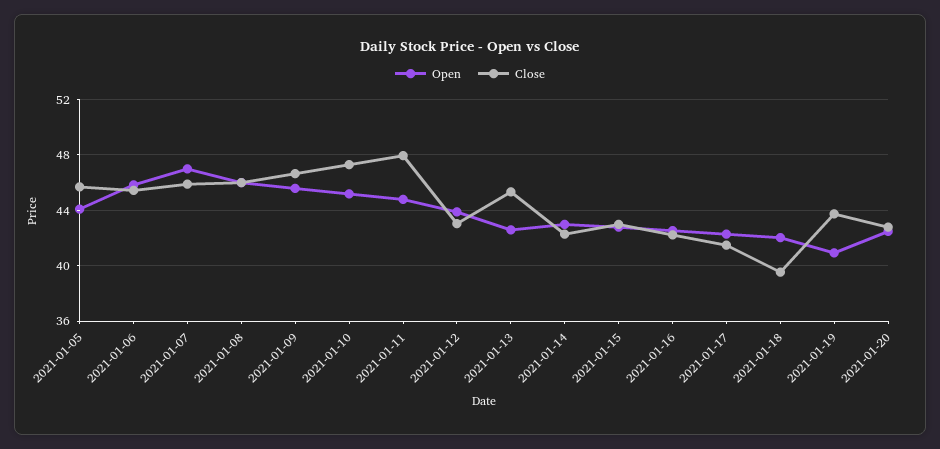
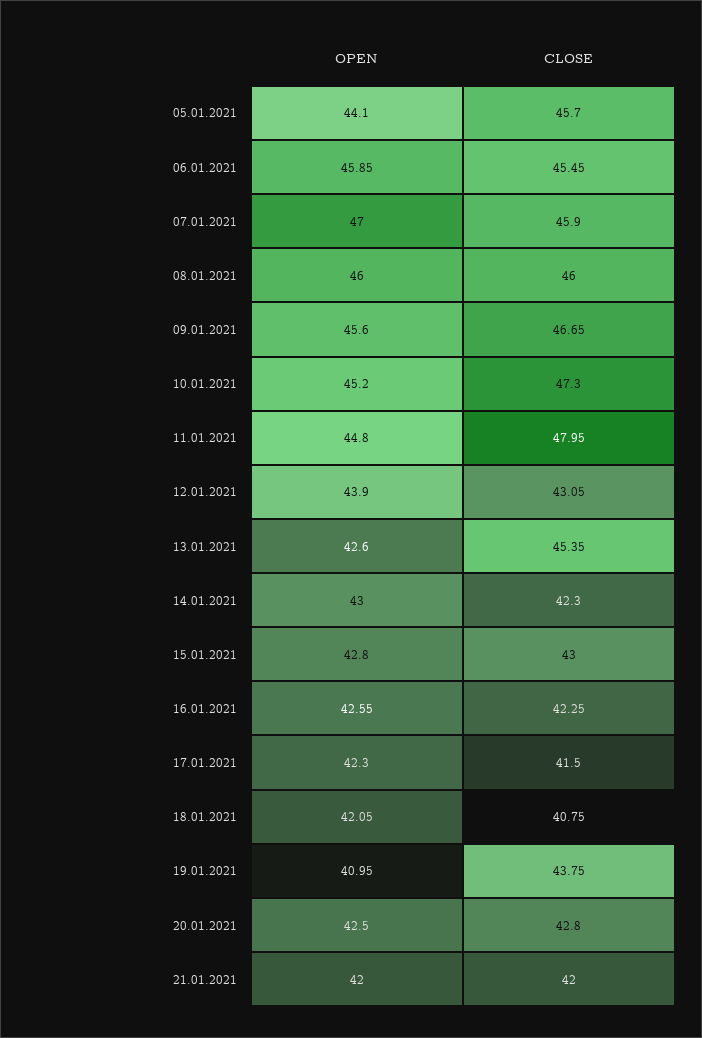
Close, 2021-01-18: 39.5 -> 40.75
Open, 21.01.2021: none -> 42
Close, 21.01.2021: none -> 42

